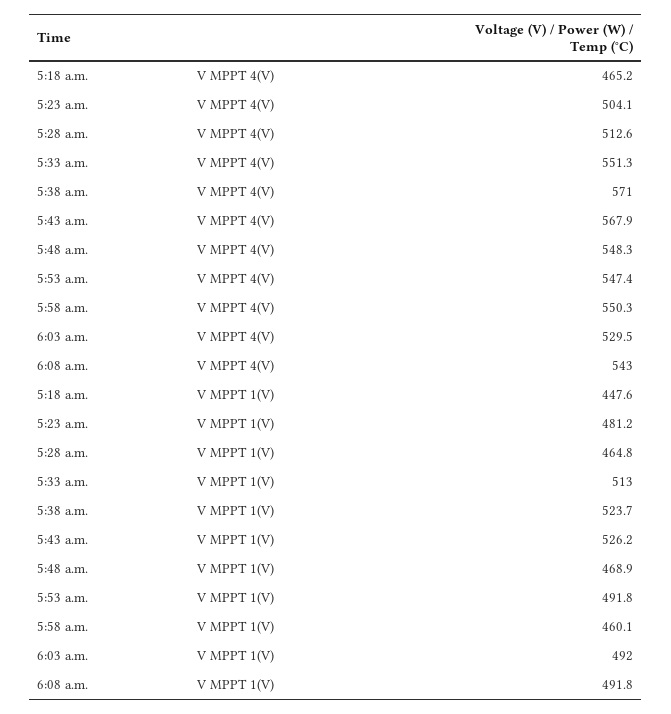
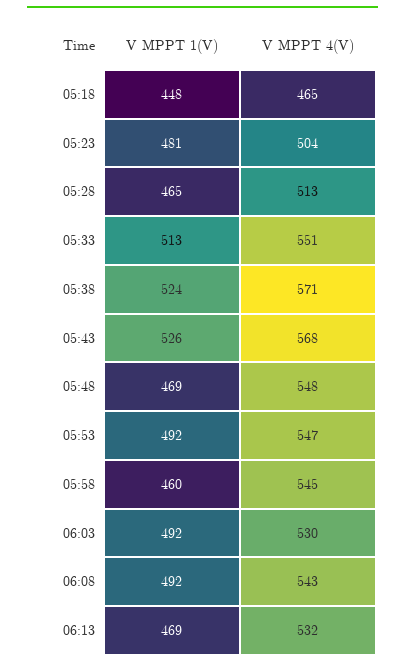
5:58 a.m., V MPPT 4(V): 550.3 -> 545
06:13, V MPPT 1(V): none -> 469
06:13, V MPPT 4(V): none -> 532

